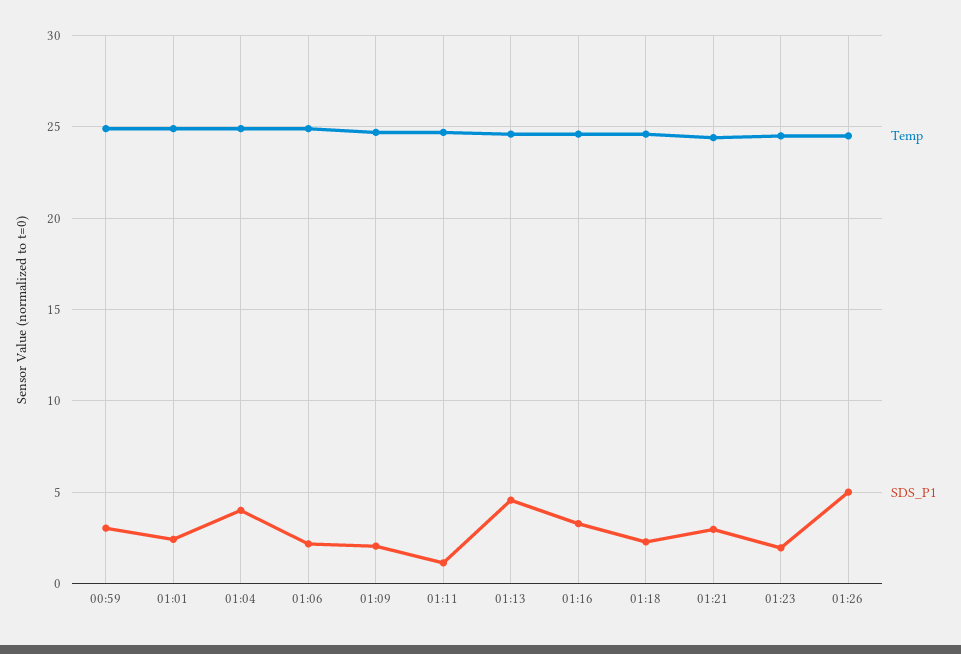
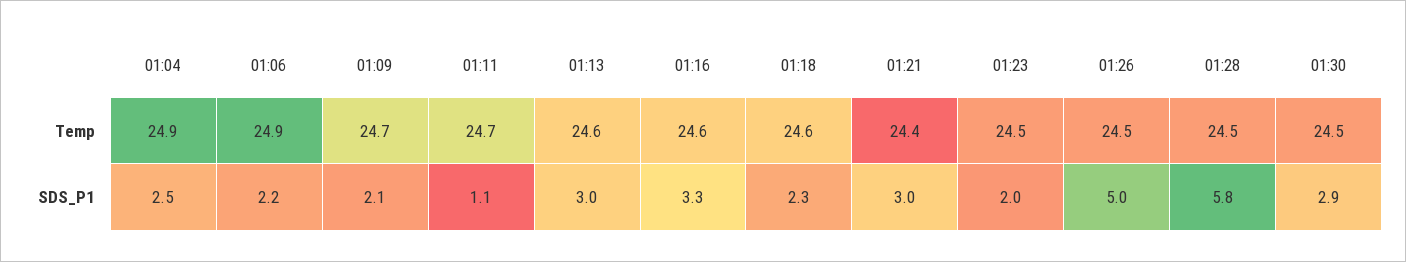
Temp, 00:59: 25 -> none
SDS_P1, 00:59: 3 -> none
Temp, 01:01: 25 -> none
SDS_P1, 01:01: 2.5 -> none
SDS_P1, 01:04: 4 -> 2.5
SDS_P1, 01:13: 4.5 -> 3
Temp, 01:28: none -> 24.5
Temp, 01:30: none -> 24.5
SDS_P1, 01:28: none -> 5.8
SDS_P1, 01:30: none -> 2.9

